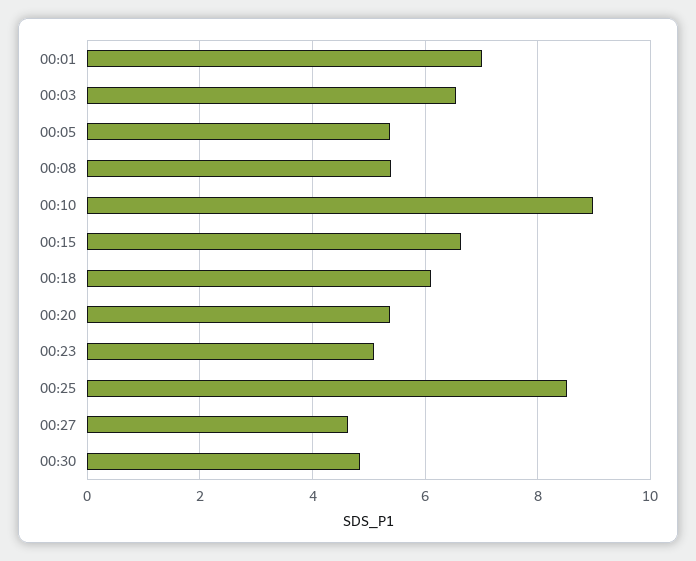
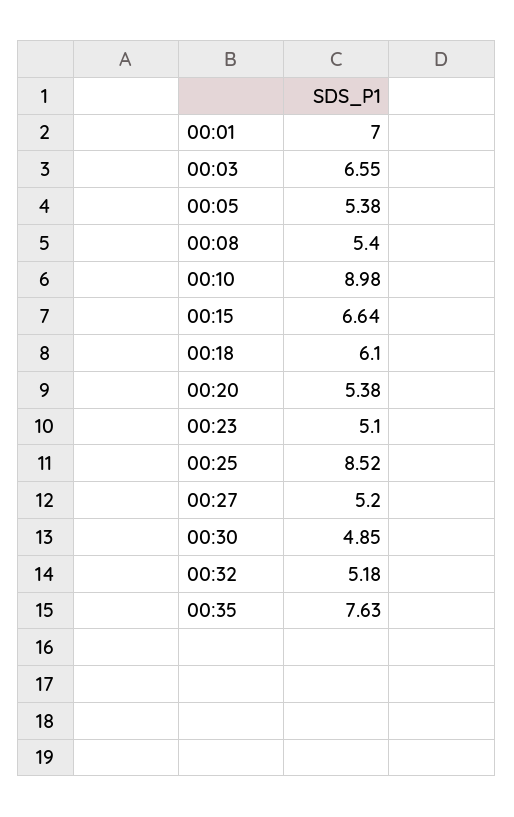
00:27: 4.6 -> 5.2
00:32: none -> 5.18
00:35: none -> 7.63

